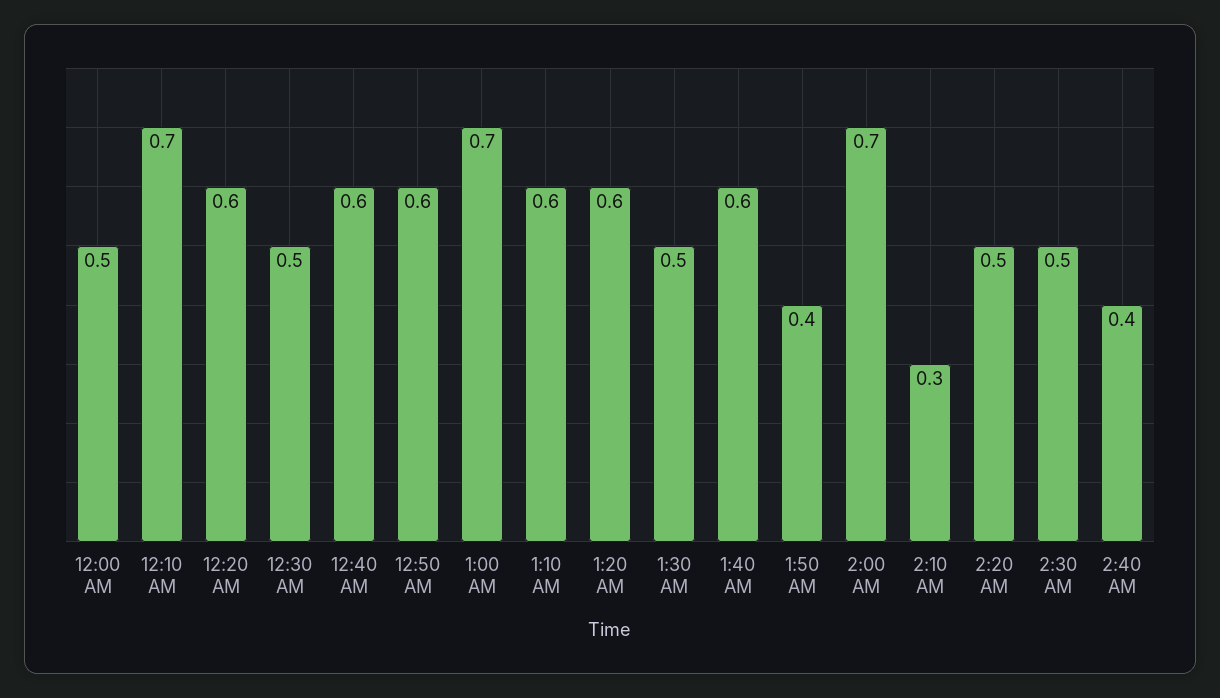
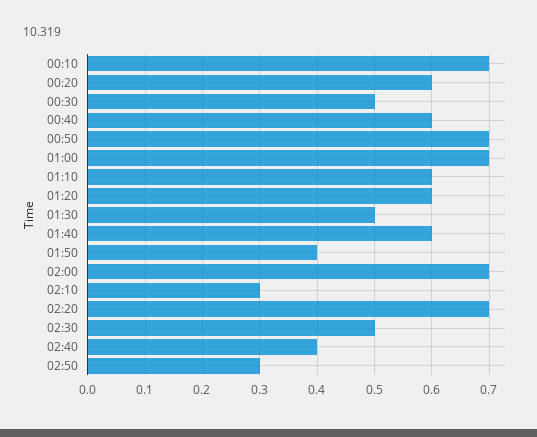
12:00 AM: 0.5 -> none
12:50 AM: 0.6 -> 0.7
2:20 AM: 0.5 -> 0.7
02:50: none -> 0.3

